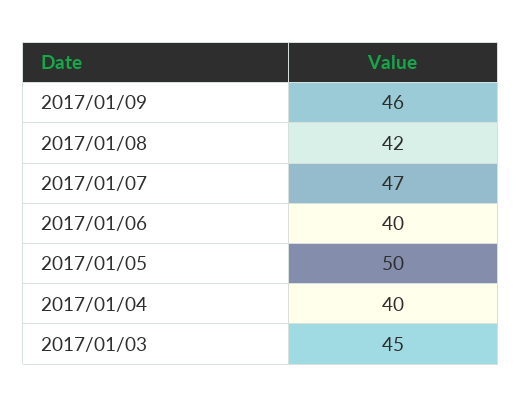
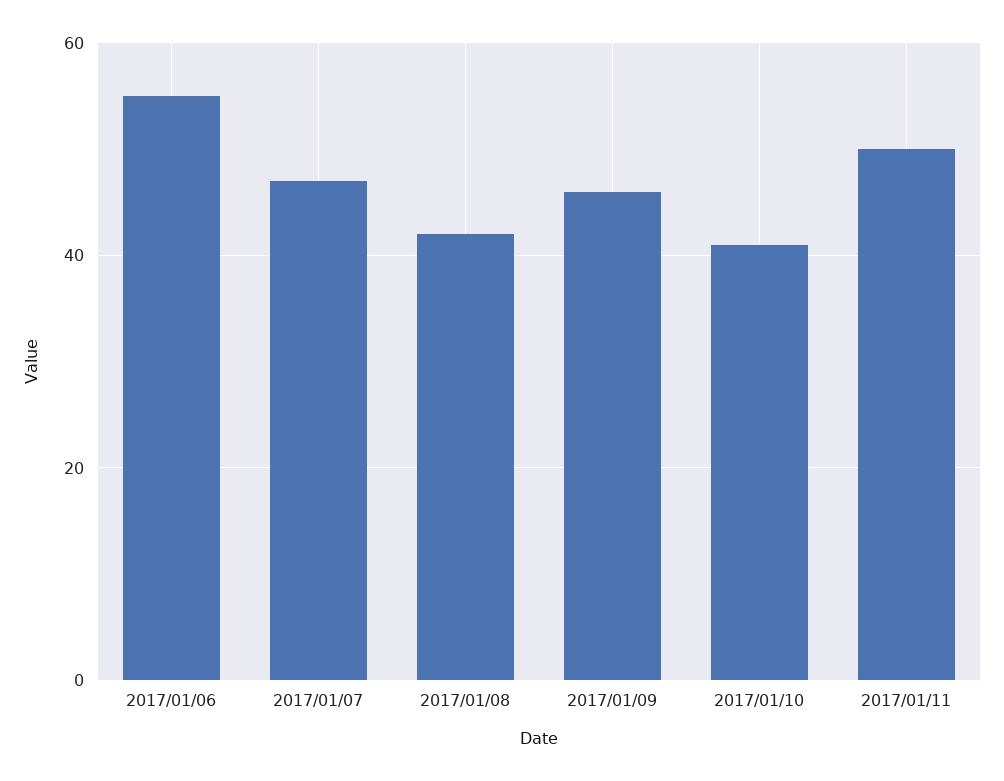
2017/01/06: 40 -> 55
2017/01/05: 50 -> none
2017/01/04: 40 -> none
2017/01/03: 45 -> none
2017/01/10: none -> 40
2017/01/11: none -> 50

